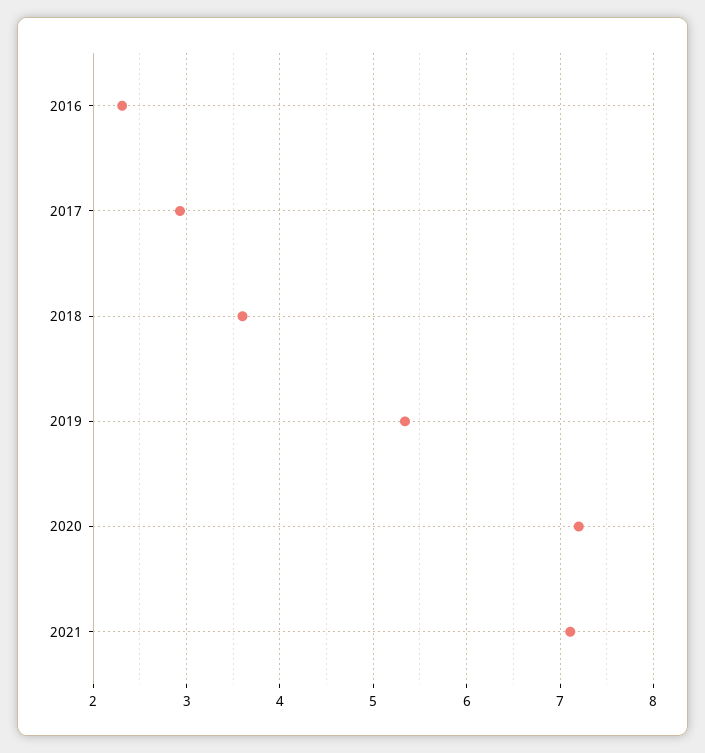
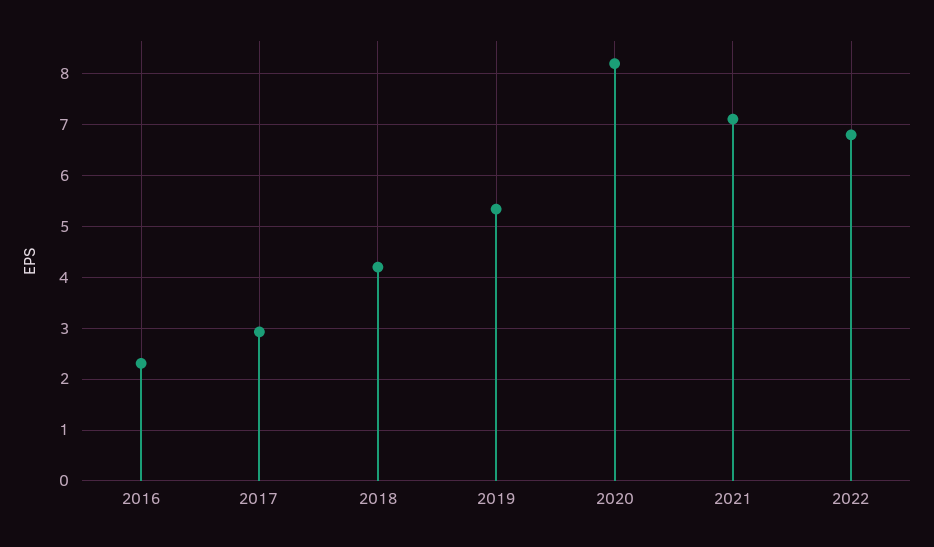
2018: 3.6 -> 4.2
2020: 7.2 -> 8.2
2022: none -> 6.8

